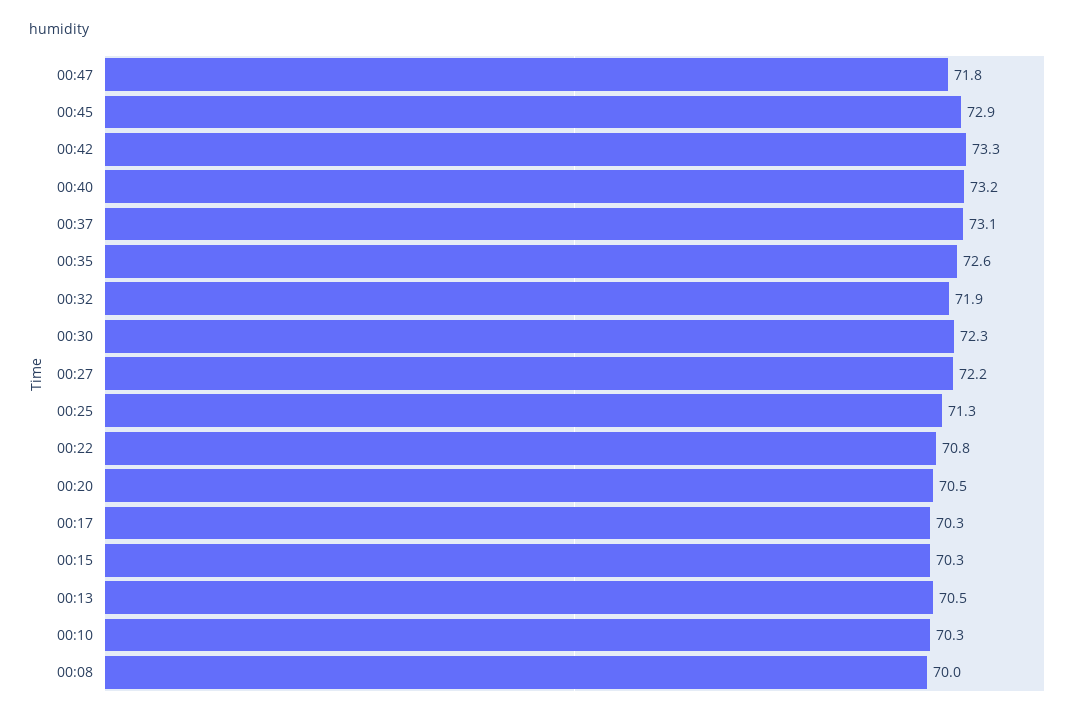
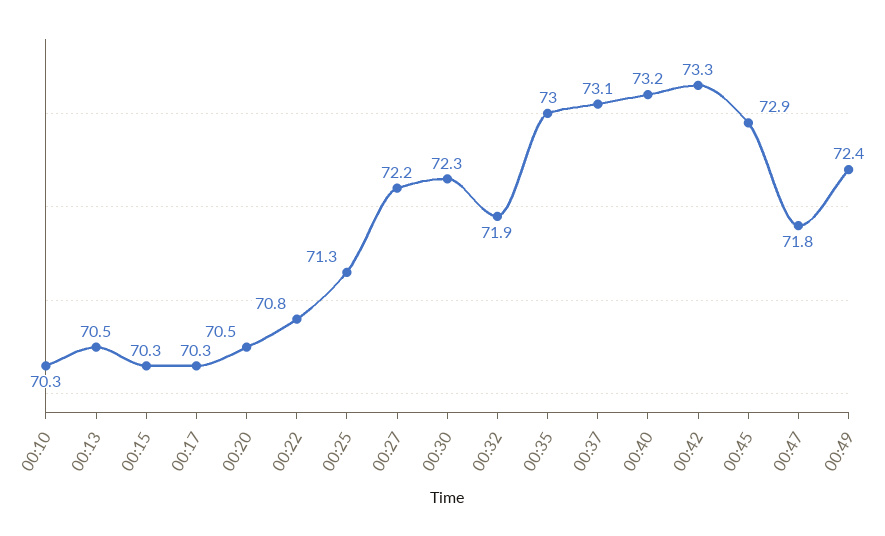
00:35: 72.6 -> 73
00:08: 70 -> none
00:49: none -> 72.4

